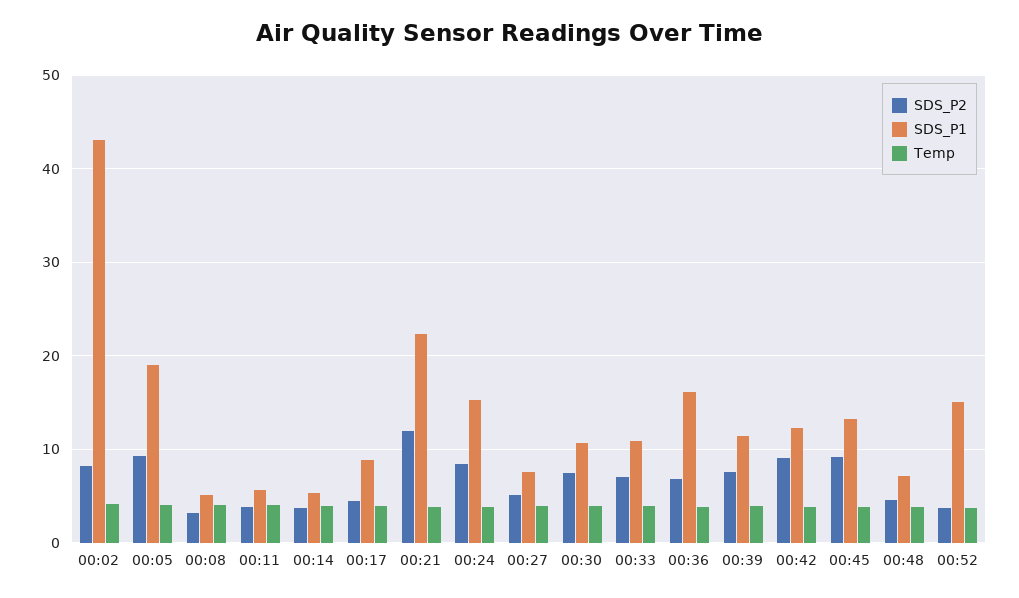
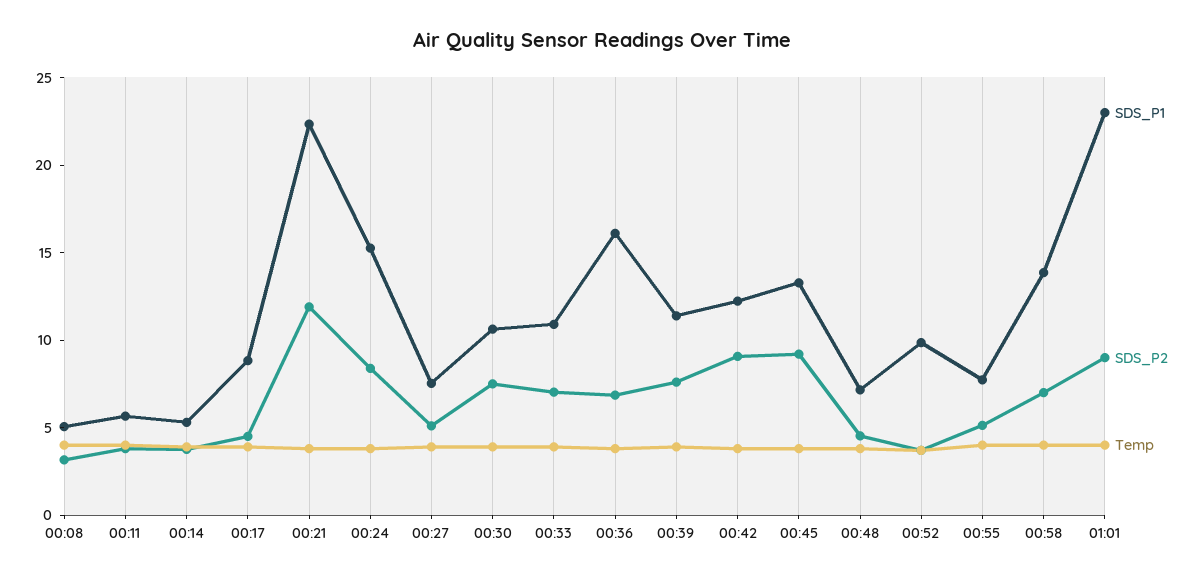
SDS_P2, 00:02: 8 -> none
SDS_P1, 00:02: 43 -> none
Temp, 00:02: 4 -> none
SDS_P2, 00:05: 9 -> none
SDS_P1, 00:05: 19 -> none
Temp, 00:05: 4 -> none
SDS_P1, 00:52: 15 -> 10
SDS_P1, 00:55: none -> 8
SDS_P2, 00:55: none -> 5
Temp, 00:55: none -> 4
SDS_P1, 00:58: none -> 14
SDS_P2, 00:58: none -> 7
Temp, 00:58: none -> 4
SDS_P1, 01:01: none -> 23
SDS_P2, 01:01: none -> 9
Temp, 01:01: none -> 4

